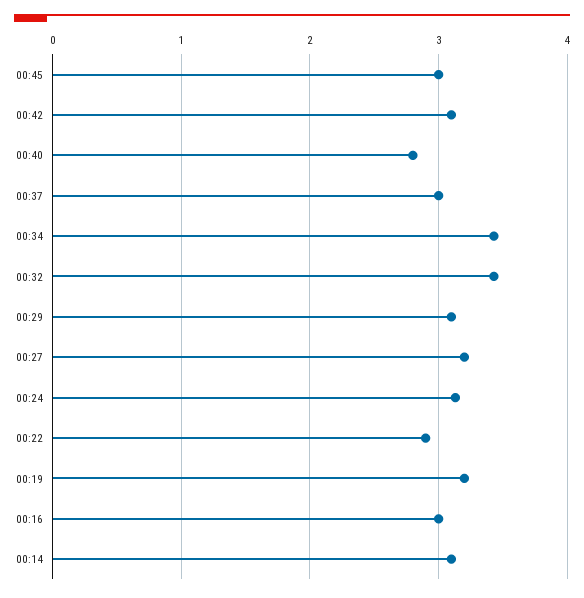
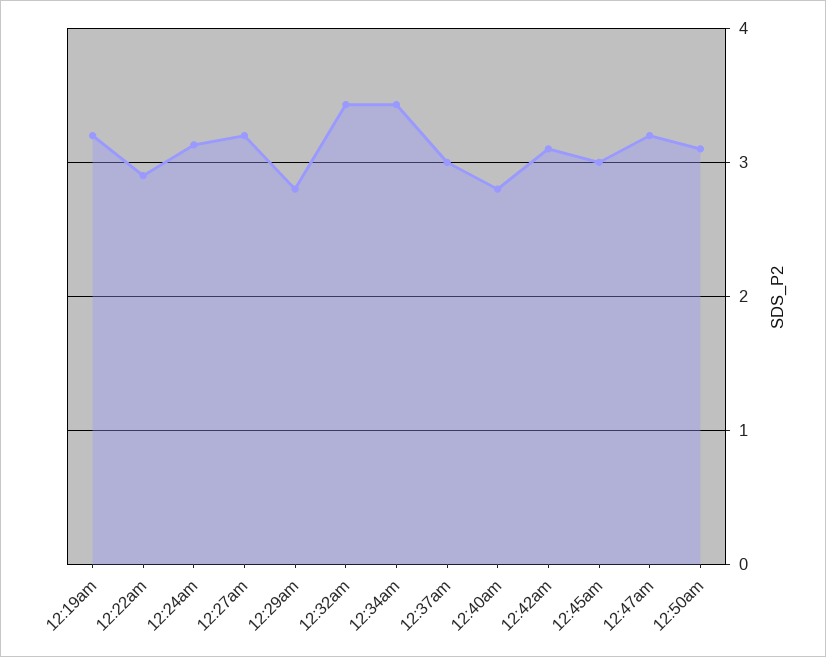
00:29: 3.1 -> 2.8
00:16: 3 -> none
00:14: 3.1 -> none
12:47am: none -> 3.2
12:50am: none -> 3.1

